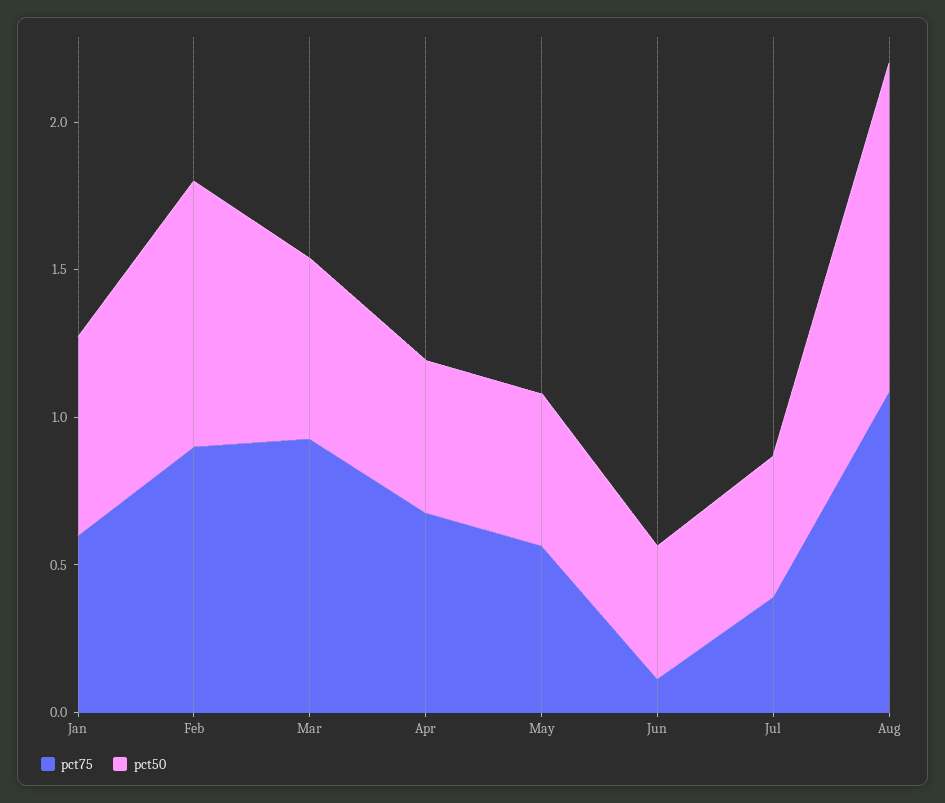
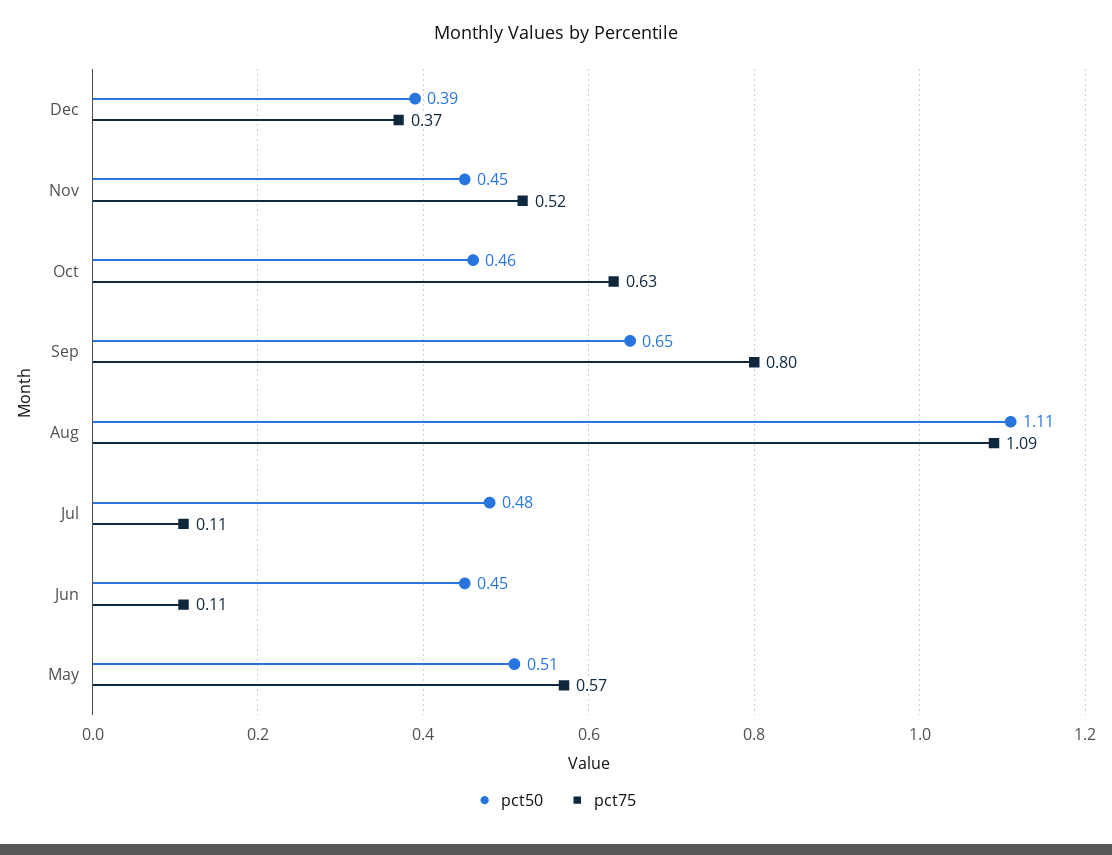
pct75, Jan: 0.6 -> none
pct50, Jan: 0.7 -> none
pct75, Feb: 0.9 -> none
pct50, Feb: 0.9 -> none
pct75, Mar: 0.9 -> none
pct50, Mar: 0.6 -> none
pct75, Apr: 0.7 -> none
pct50, Apr: 0.5 -> none
pct75, Jul: 0.4 -> 0.11
pct50, Dec: none -> 0.39
pct75, Dec: none -> 0.37
pct50, Nov: none -> 0.45
pct75, Nov: none -> 0.52
pct50, Oct: none -> 0.46
pct75, Oct: none -> 0.63
pct50, Sep: none -> 0.65
pct75, Sep: none -> 0.8

